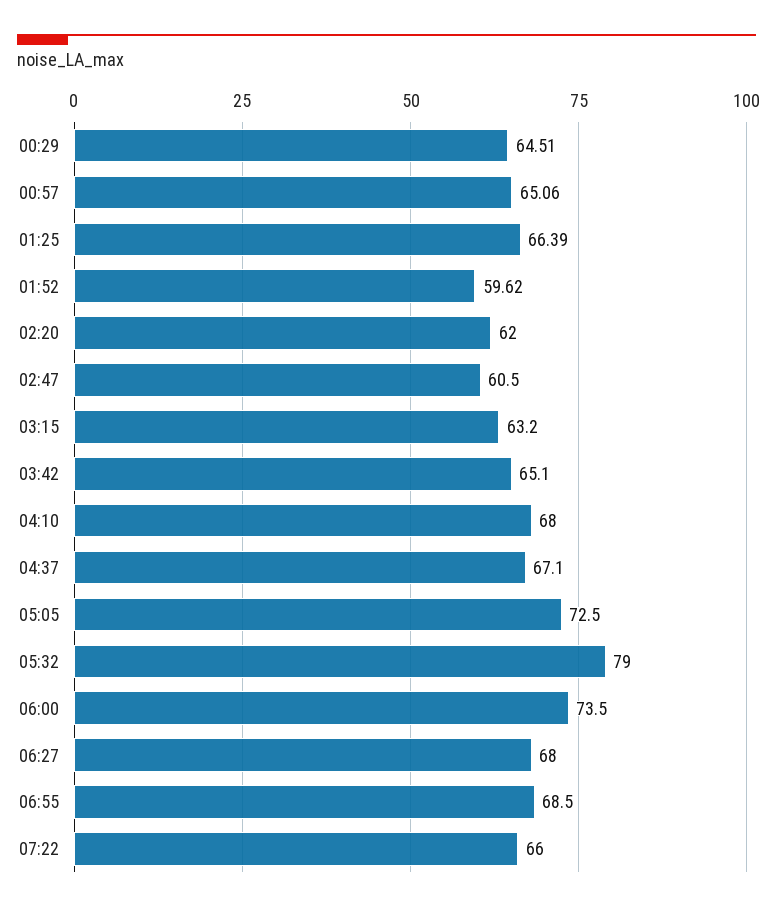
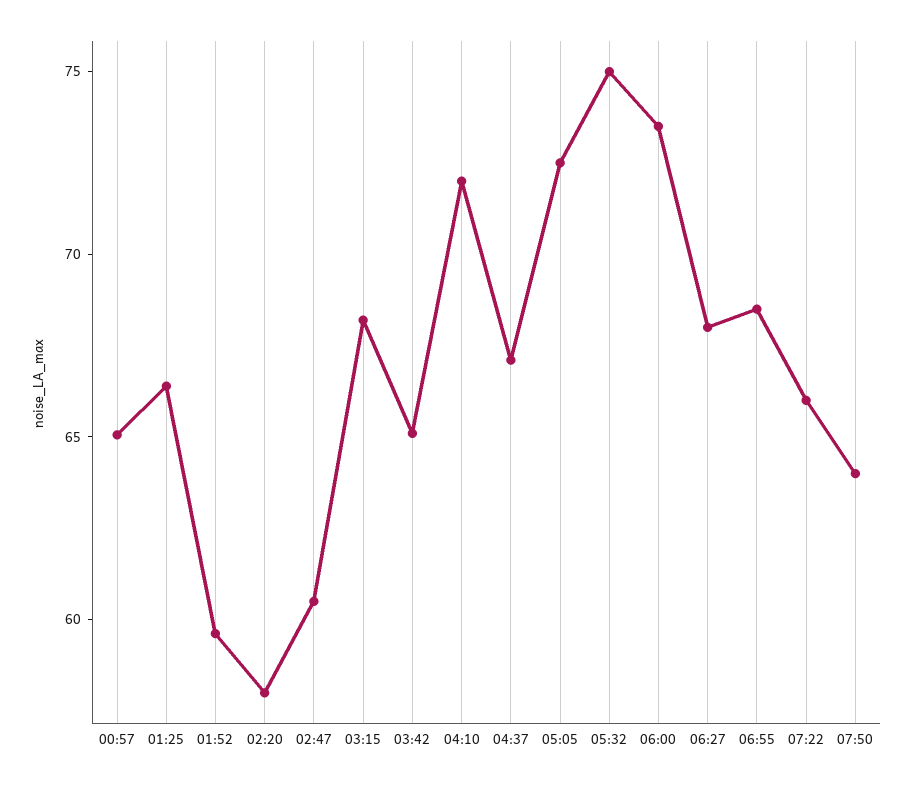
00:29: 64.51 -> none
02:20: 62 -> 58
03:15: 63.2 -> 68
04:10: 68 -> 72
05:32: 79 -> 75
07:50: none -> 64

